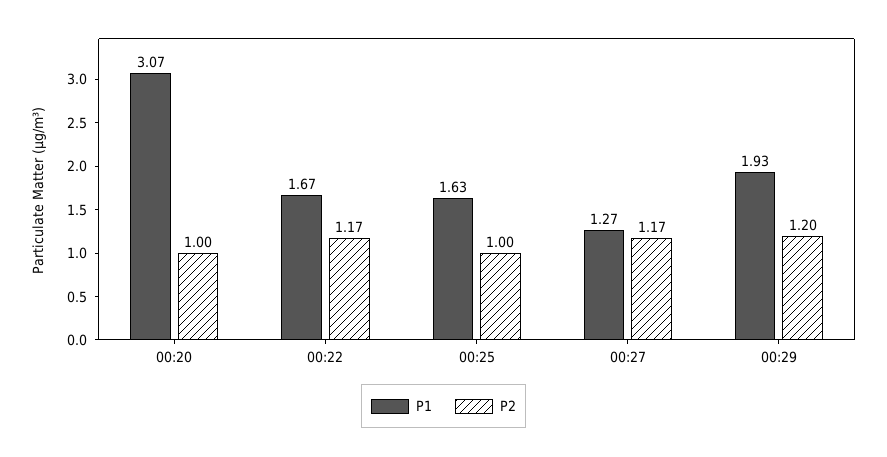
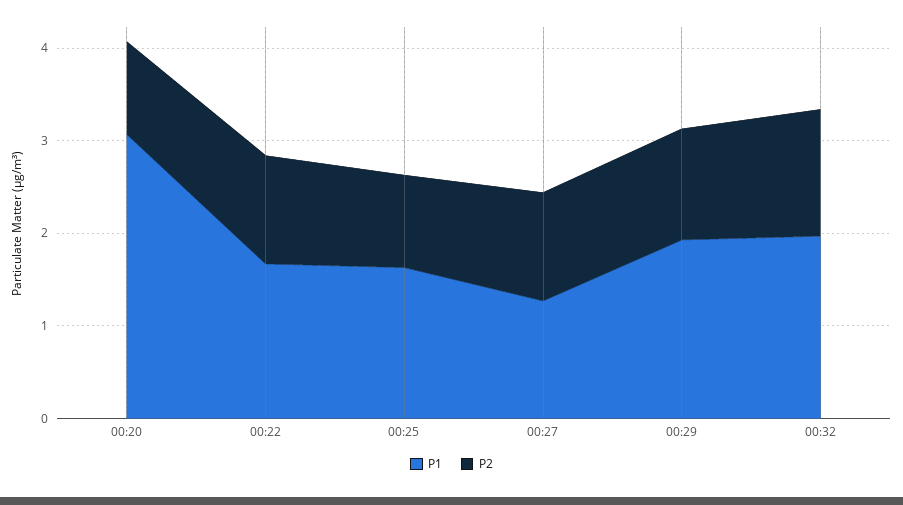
P1, 00:32: none -> 2
P2, 00:32: none -> 1.4

